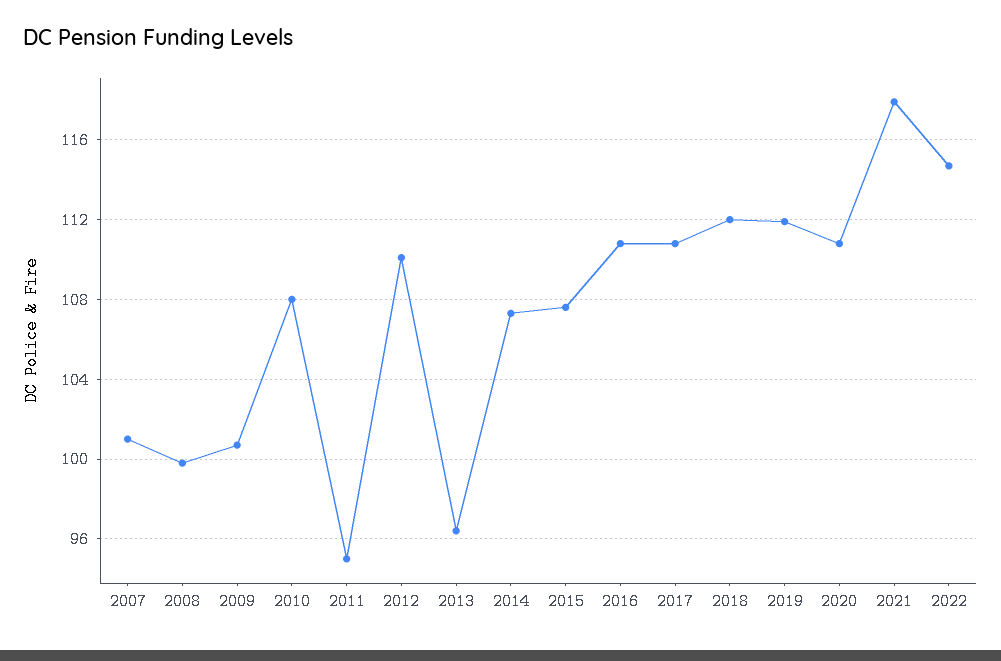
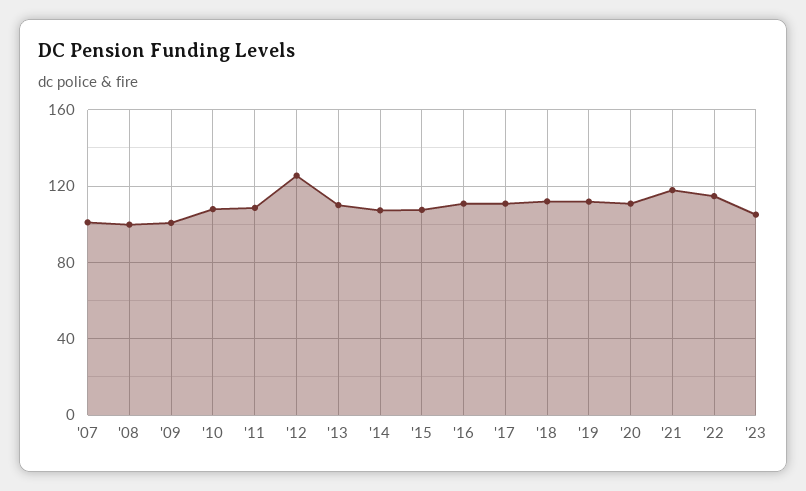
2011: 95 -> 110
2012: 110 -> 125
2013: 96.5 -> 110
'23: none -> 105

